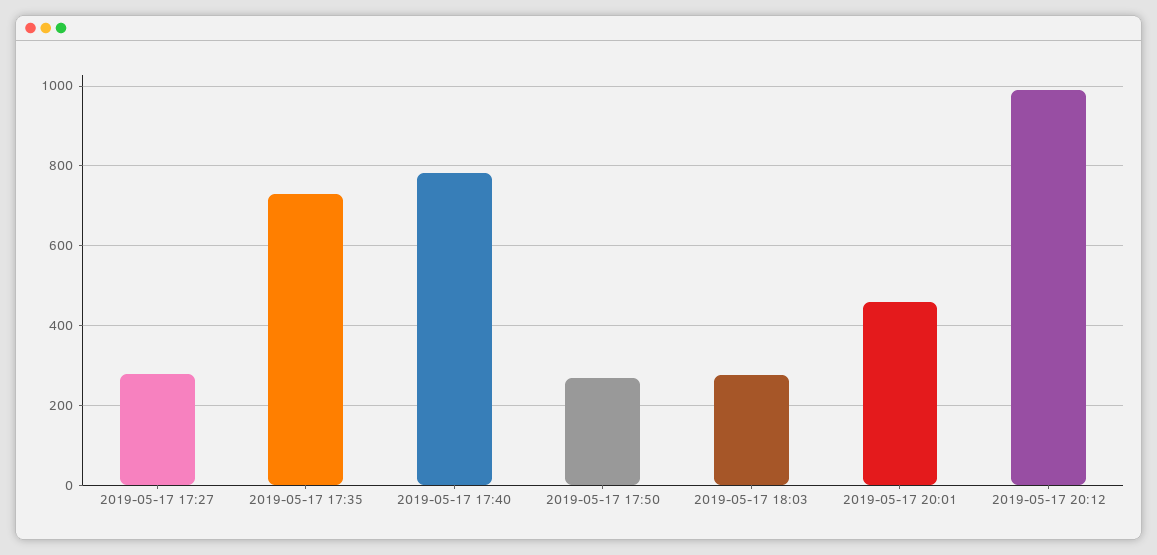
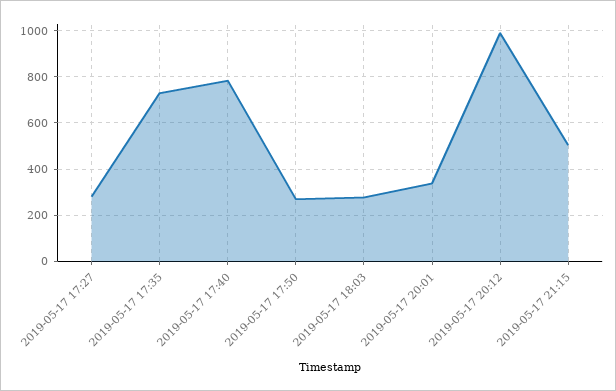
2019-05-17 20:01: 460 -> 350
2019-05-17 21:15: none -> 500

